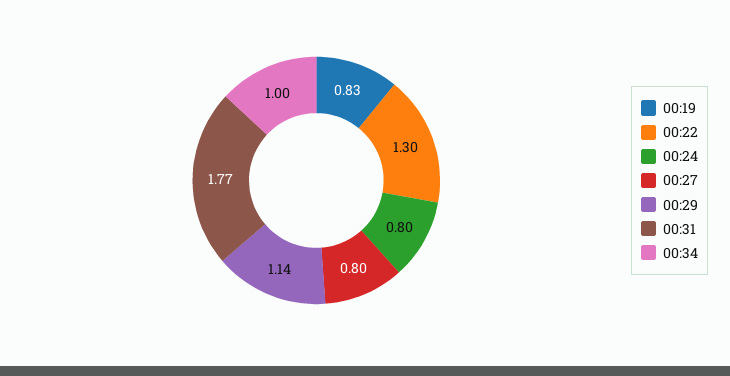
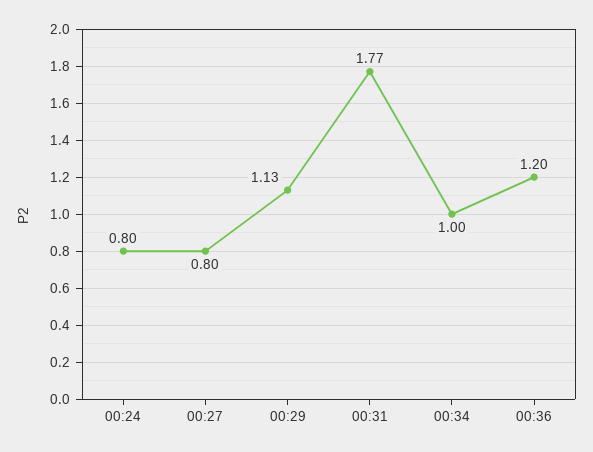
00:19: 0.83 -> none
00:22: 1.3 -> none
00:29: 1.14 -> 1.13
00:36: none -> 1.2

